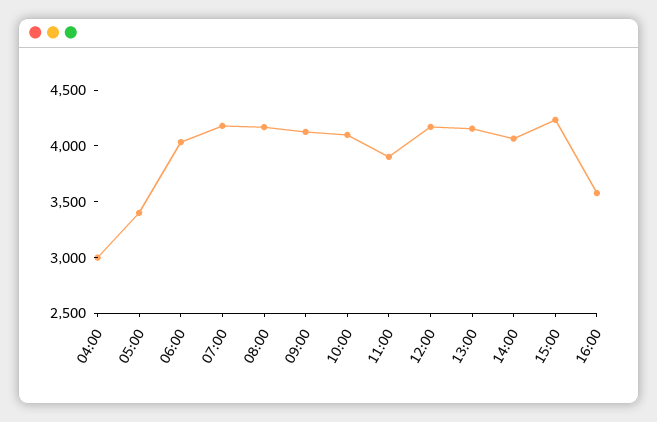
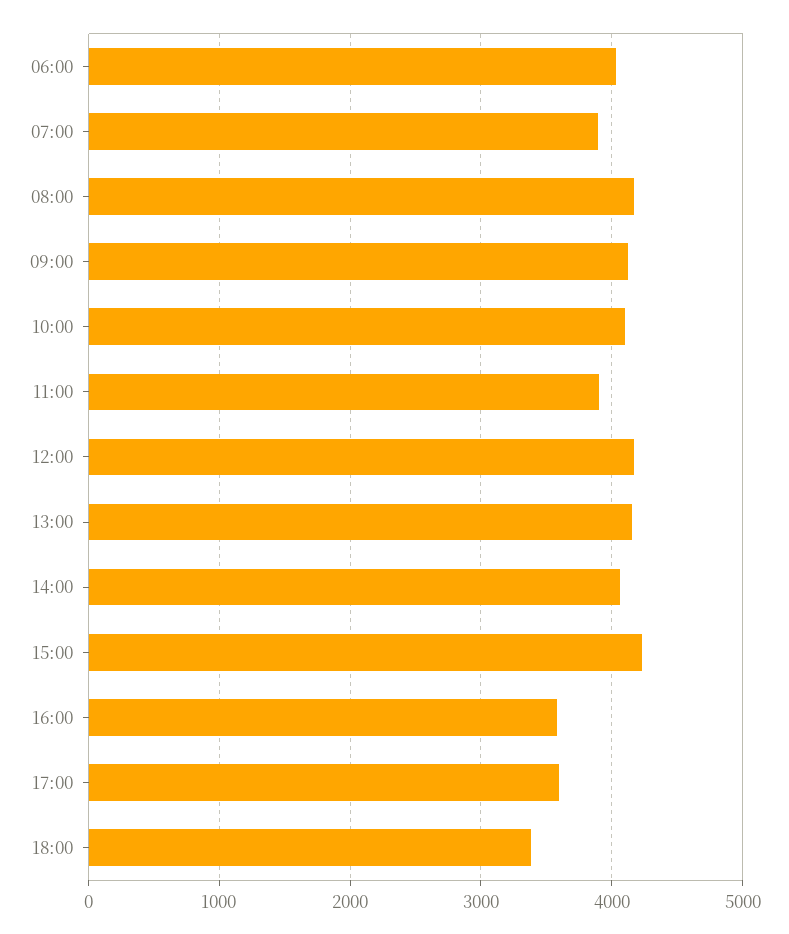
04:00: 3000 -> none
05:00: 3400 -> none
07:00: 4200 -> 3900
17:00: none -> 3600
18:00: none -> 3400

